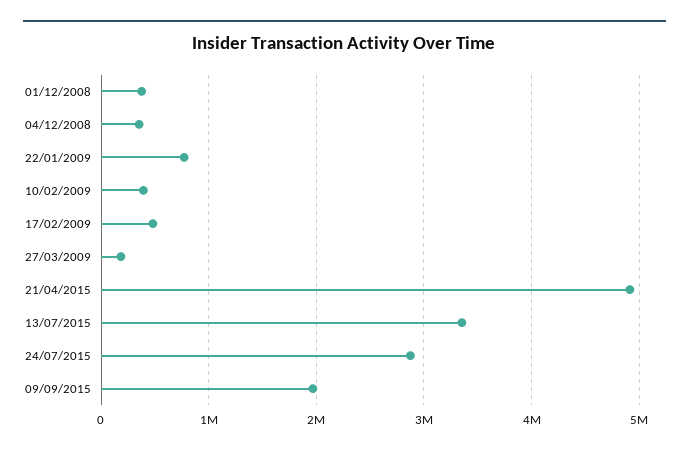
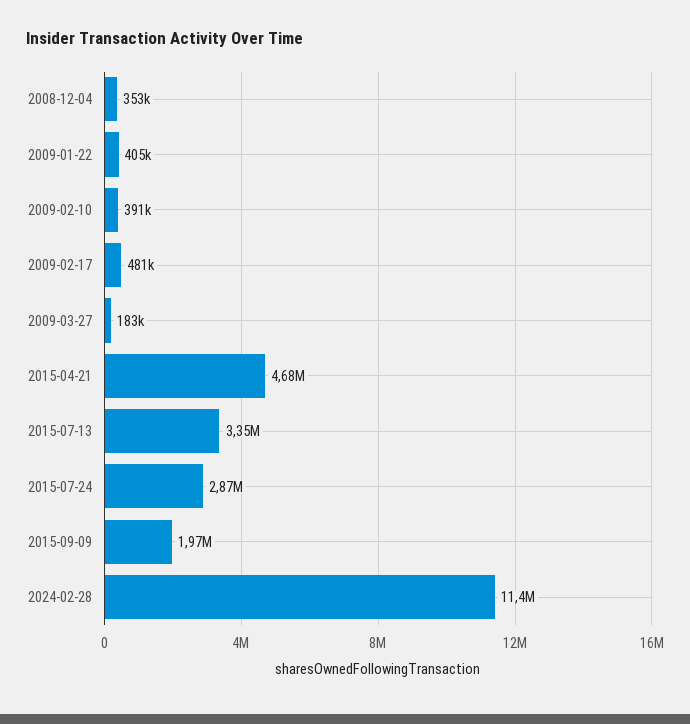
01/12/2008: 400000 -> none
22/01/2009: 800000 -> 405000
21/04/2015: 4900000 -> 4680000
2024-02-28: none -> 11400000

